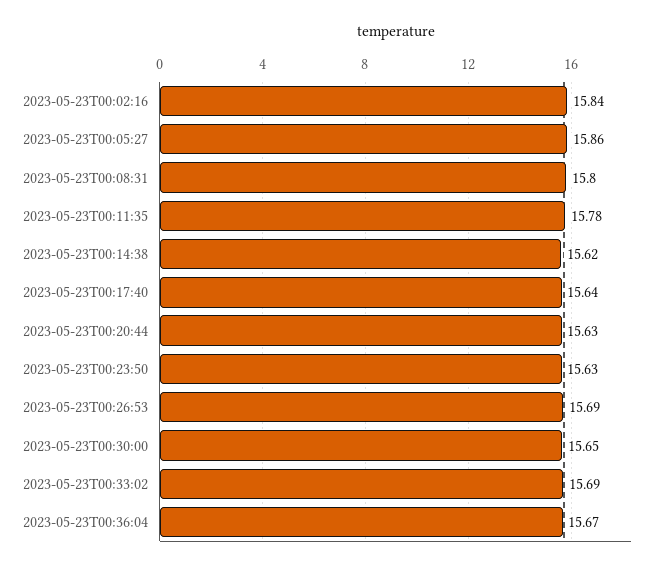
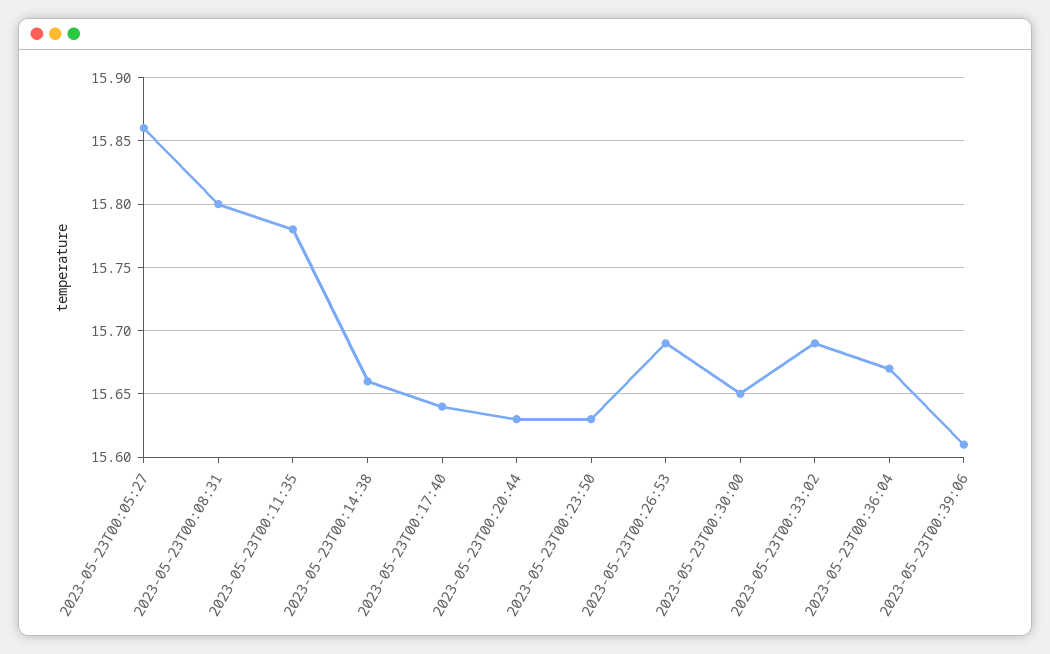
2023-05-23T00:02:16: 15.84 -> none
2023-05-23T00:14:38: 15.62 -> 15.66
2023-05-23T00:39:06: none -> 15.61

